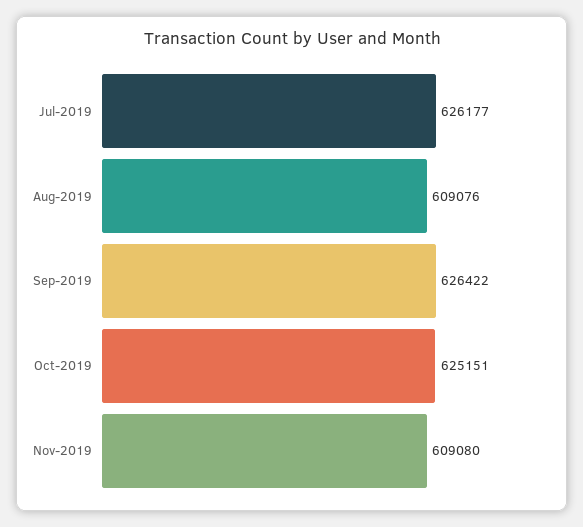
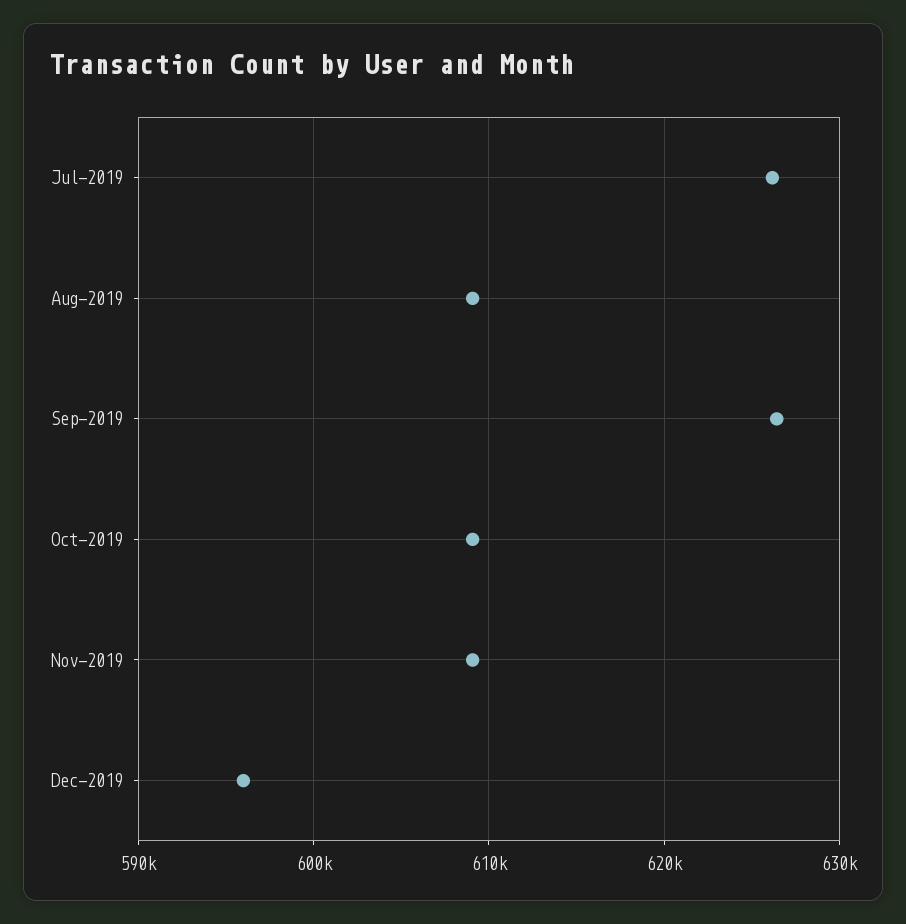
Oct-2019: 625151 -> 609000
Dec-2019: none -> 596000

